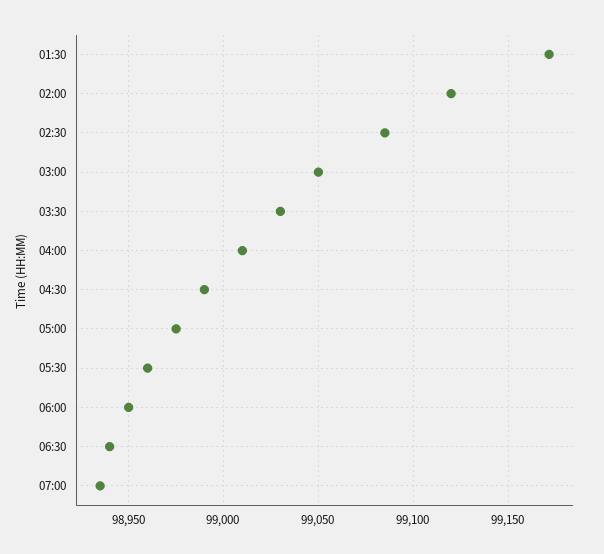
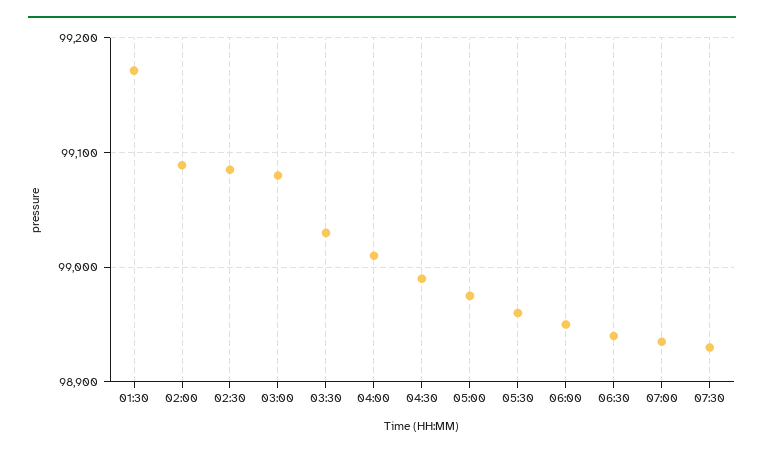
02:00: 99120 -> 99090
03:00: 99050 -> 99080
07:30: none -> 98930

